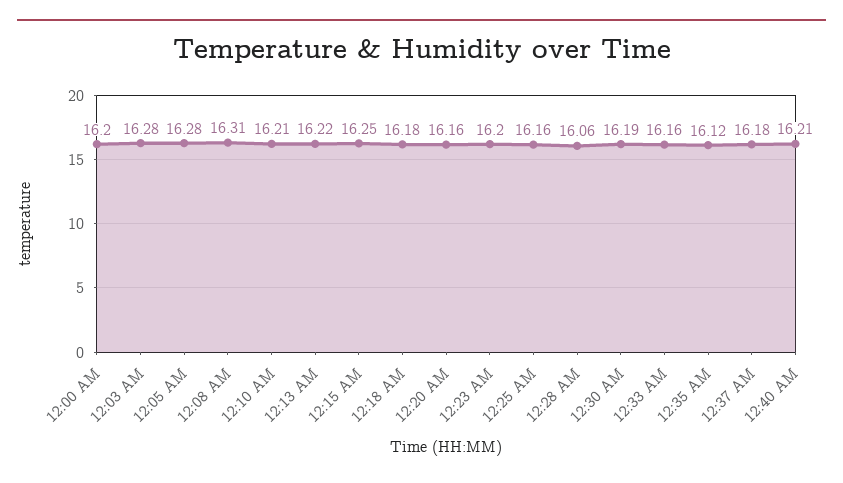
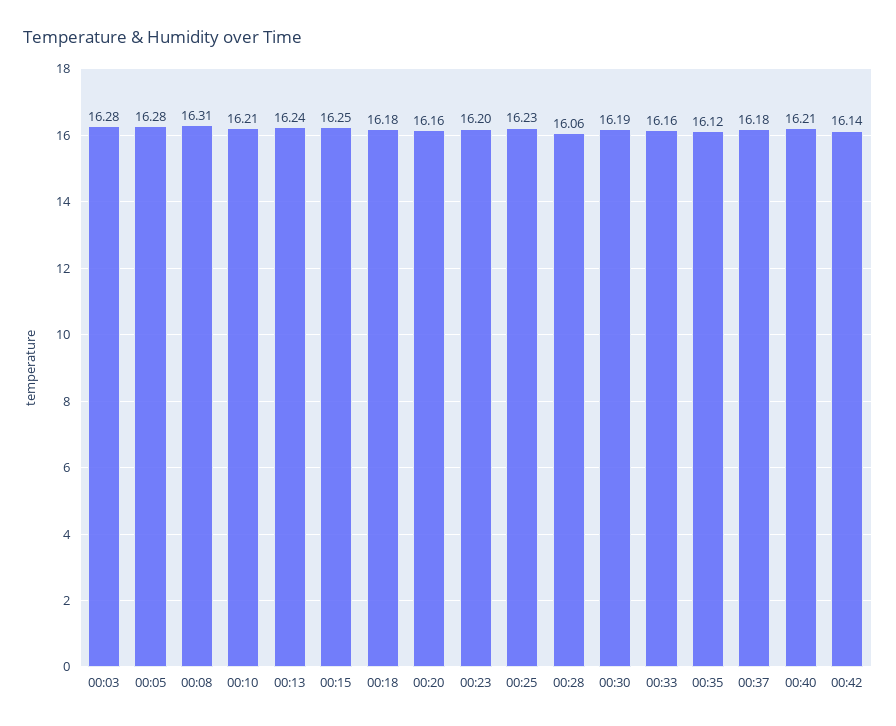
12:00 AM: 16.2 -> none
12:13 AM: 16.22 -> 16.24
12:25 AM: 16.16 -> 16.23
00:42: none -> 16.14

